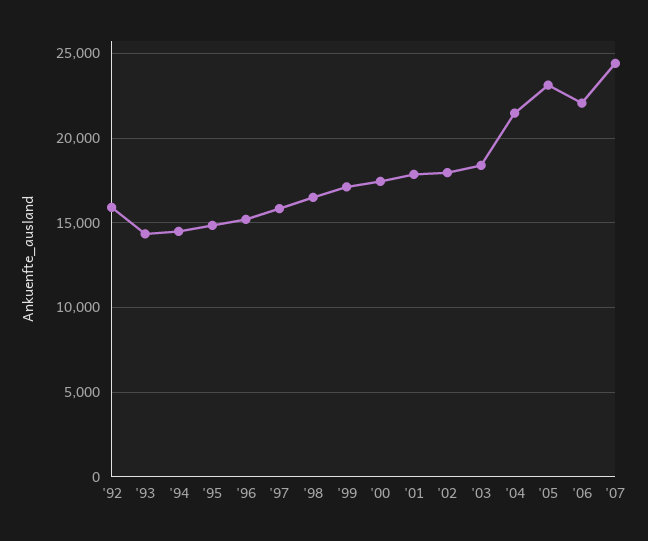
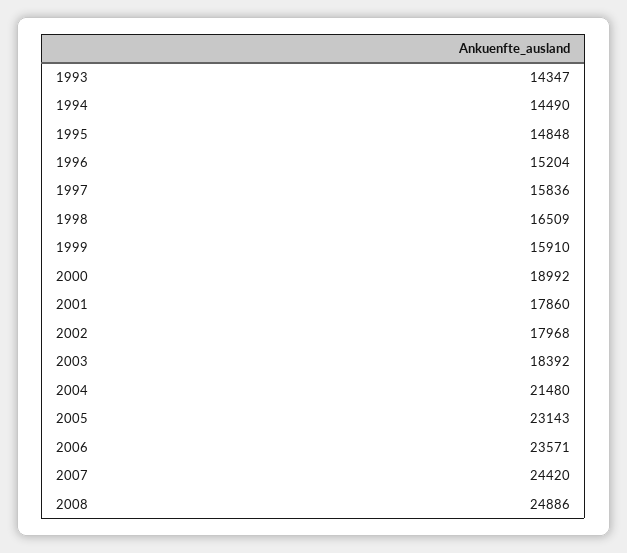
'92: 16000 -> none
'99: 17000 -> 15910
'00: 17500 -> 18992
'06: 22000 -> 23571
2008: none -> 24886

